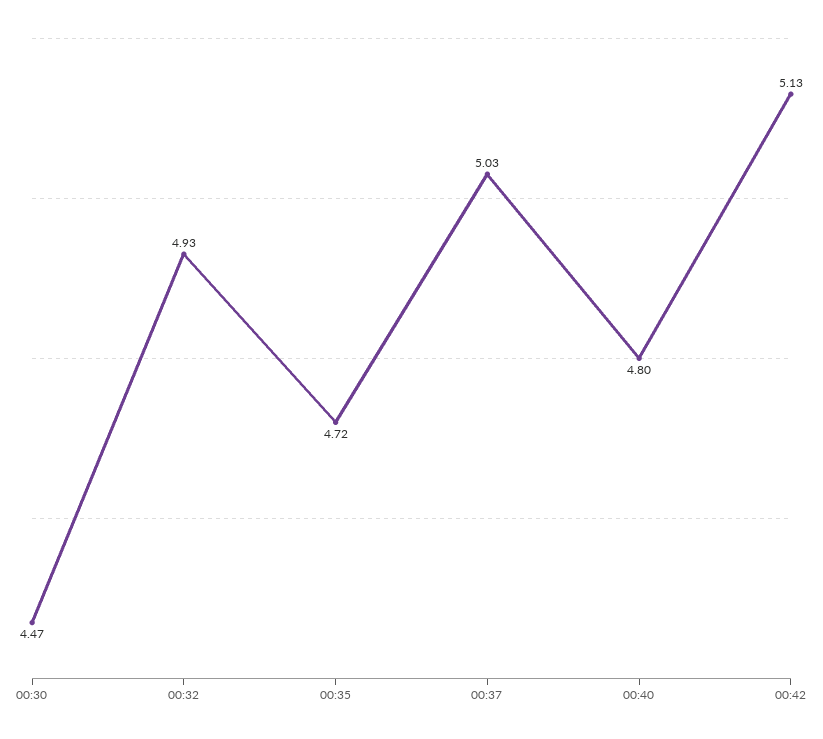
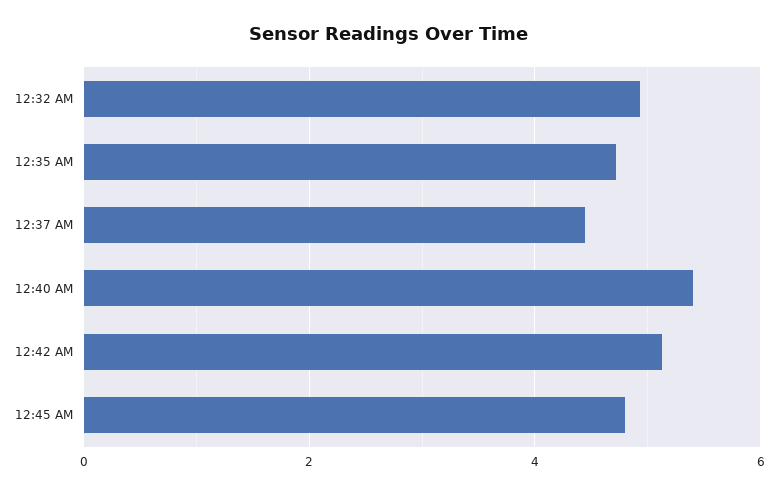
00:30: 4.47 -> none
00:37: 5.03 -> 4.4
00:40: 4.8 -> 5.4
12:45 AM: none -> 4.8

